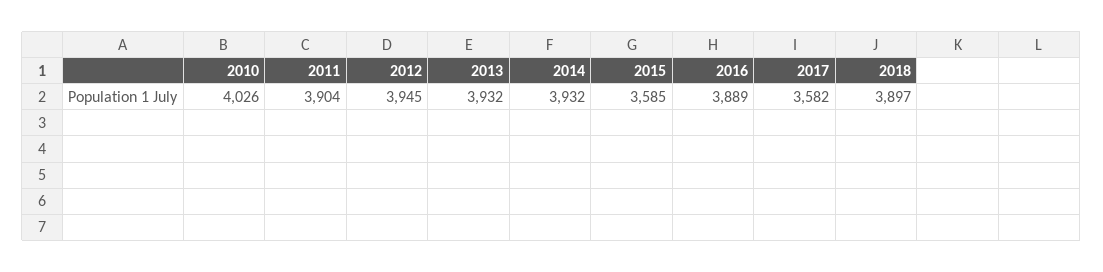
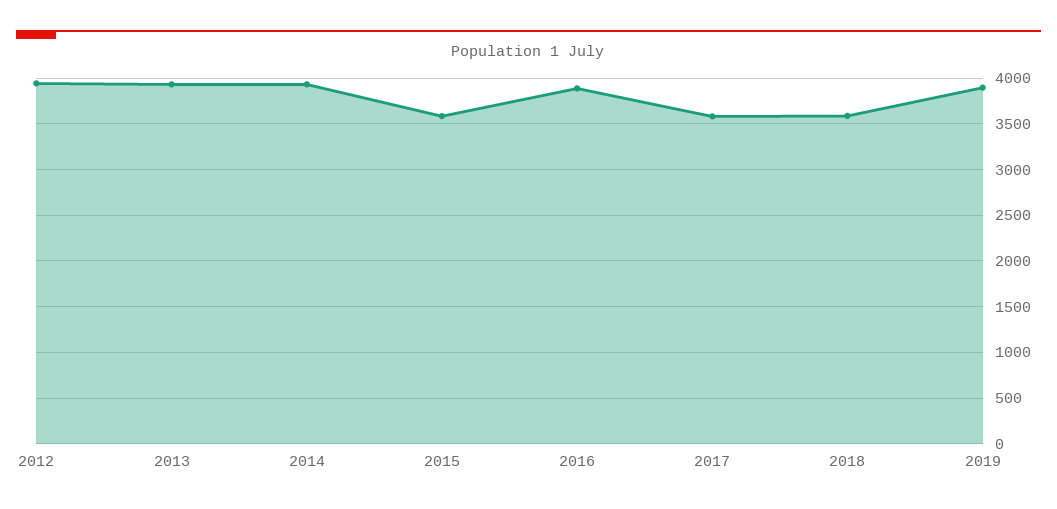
2010: 4026 -> none
2011: 3904 -> none
2018: 3897 -> 3600
2019: none -> 3900

